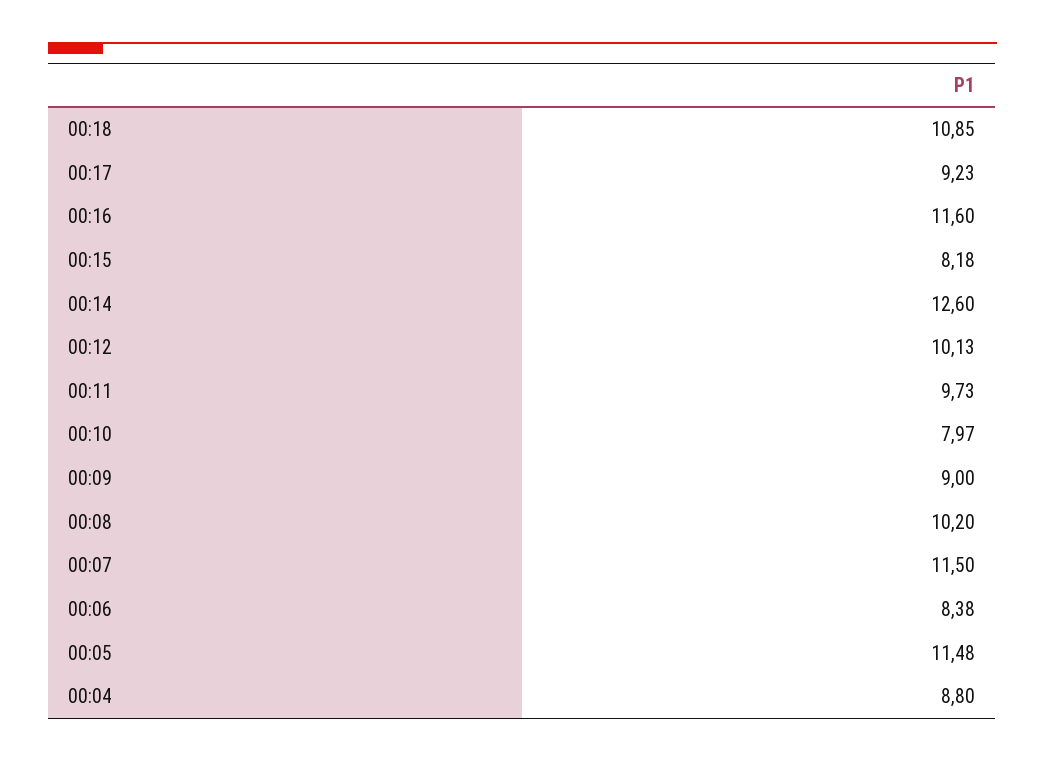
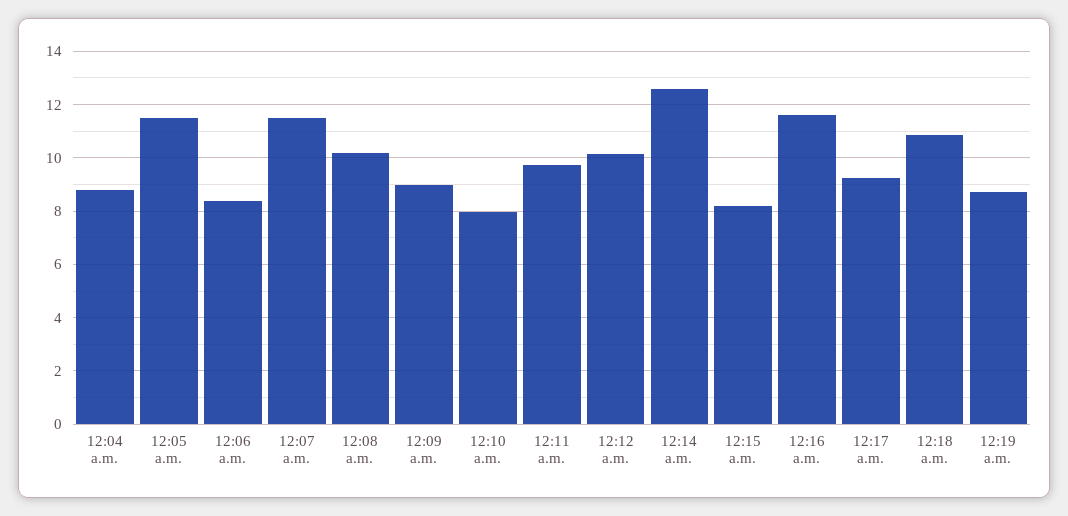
12:19 a.m.: none -> 8.75

